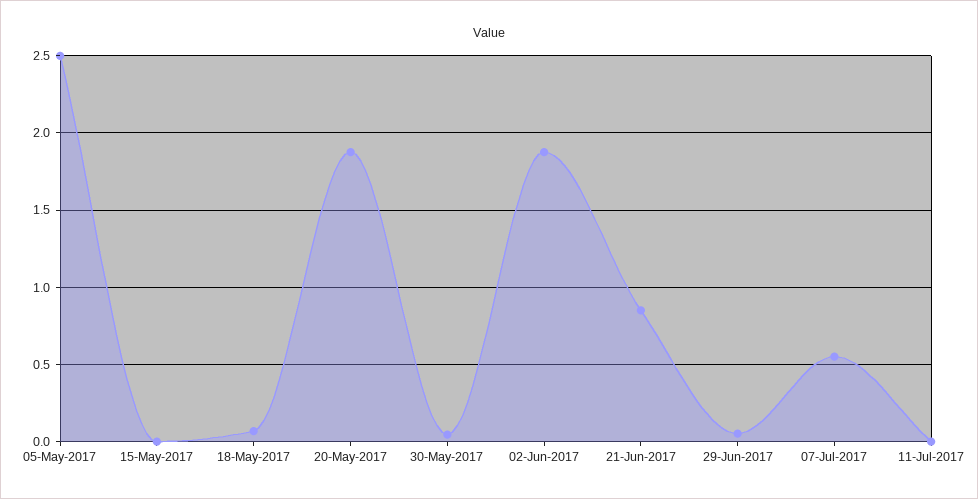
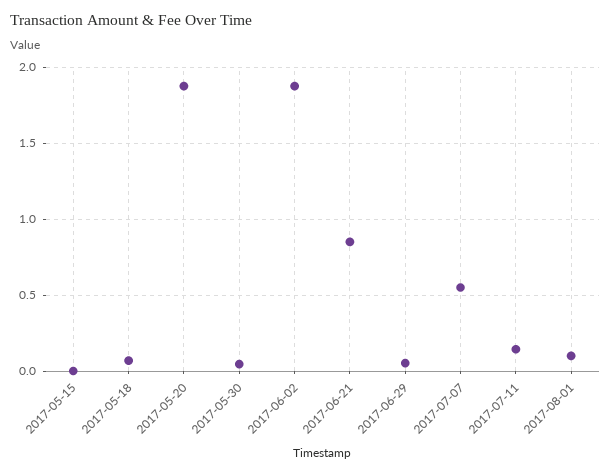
05-May-2017: 2.5 -> none
11-Jul-2017: 0 -> 0.15
2017-08-01: none -> 0.1

